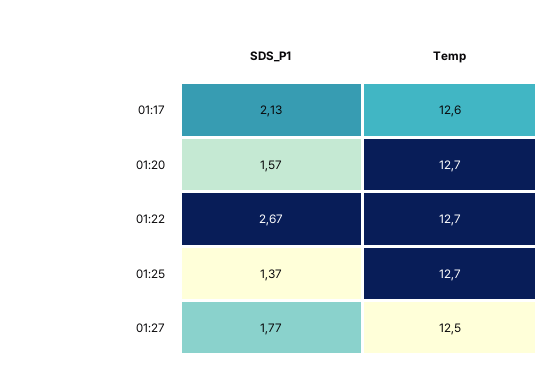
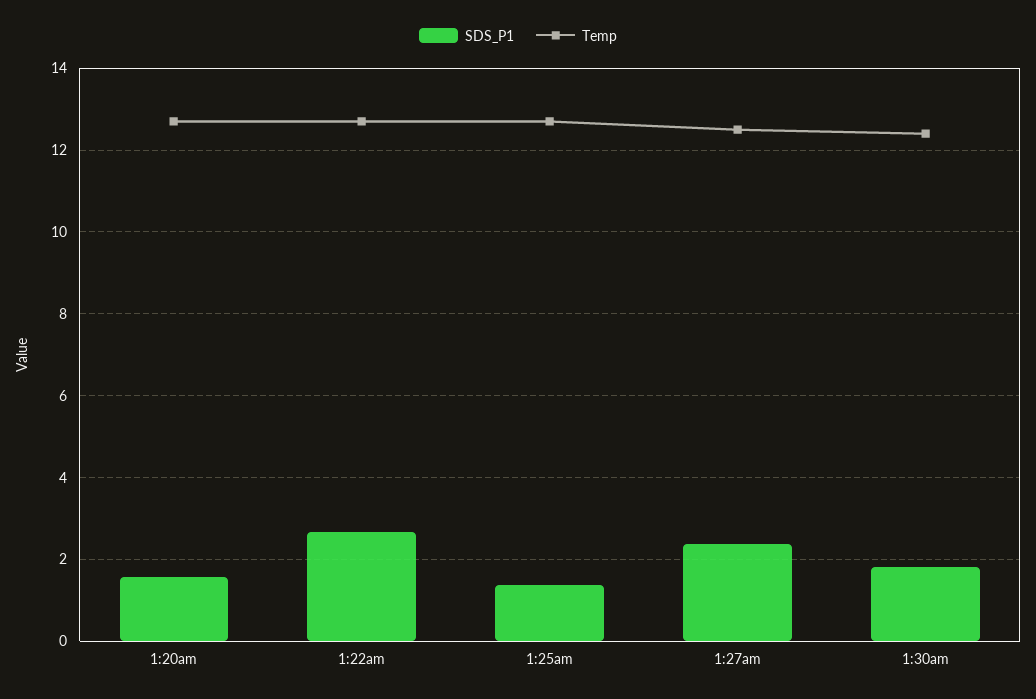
SDS_P1, 01:17: 2.13 -> none
Temp, 01:17: 12.6 -> none
SDS_P1, 01:27: 1.77 -> 2.4
SDS_P1, 1:30am: none -> 1.8
Temp, 1:30am: none -> 12.4

